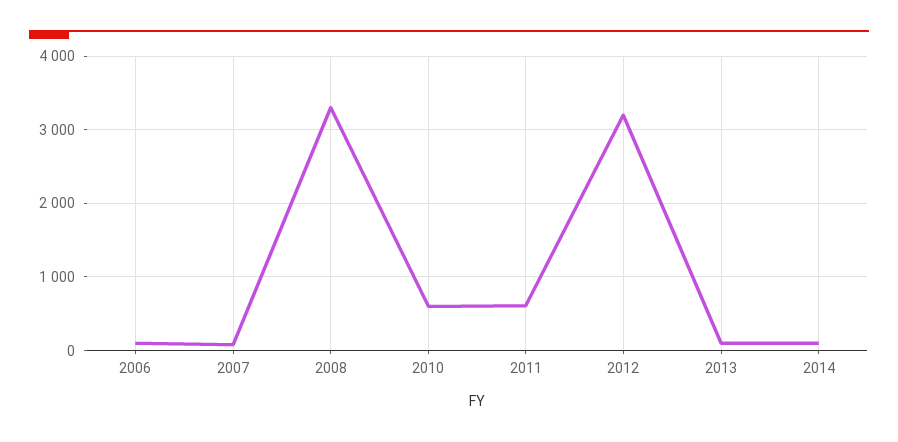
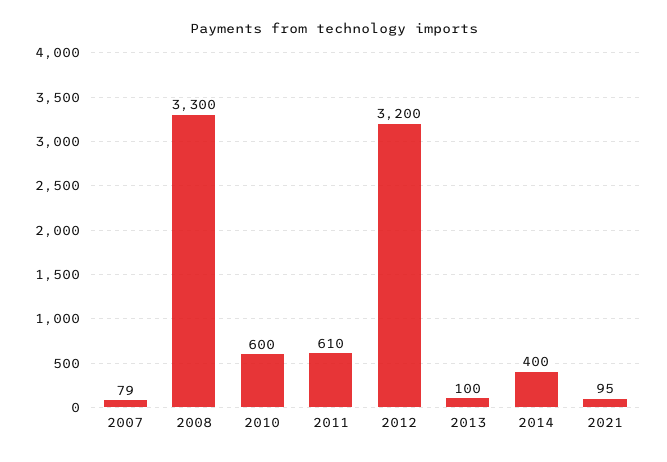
2006: 100 -> none
2014: 100 -> 400
2021: none -> 95

